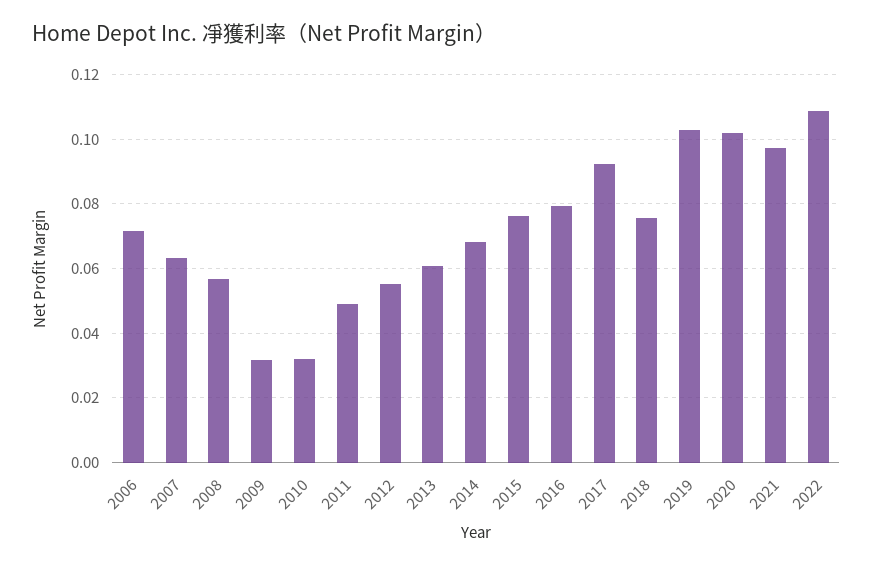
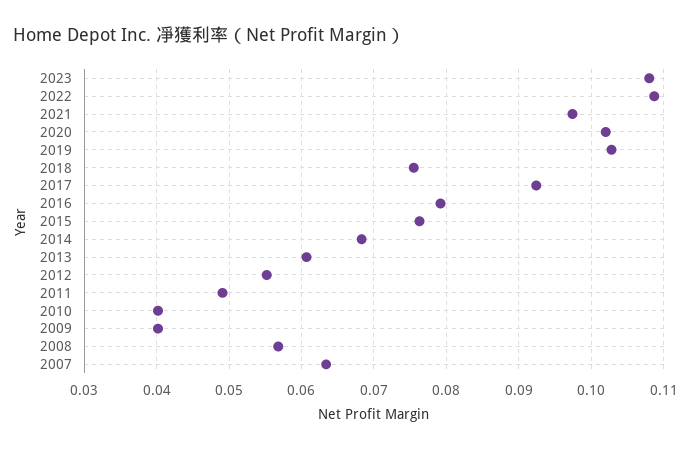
2006: 0.072 -> none
2009: 0.032 -> 0.04
2010: 0.032 -> 0.04
2023: none -> 0.108

